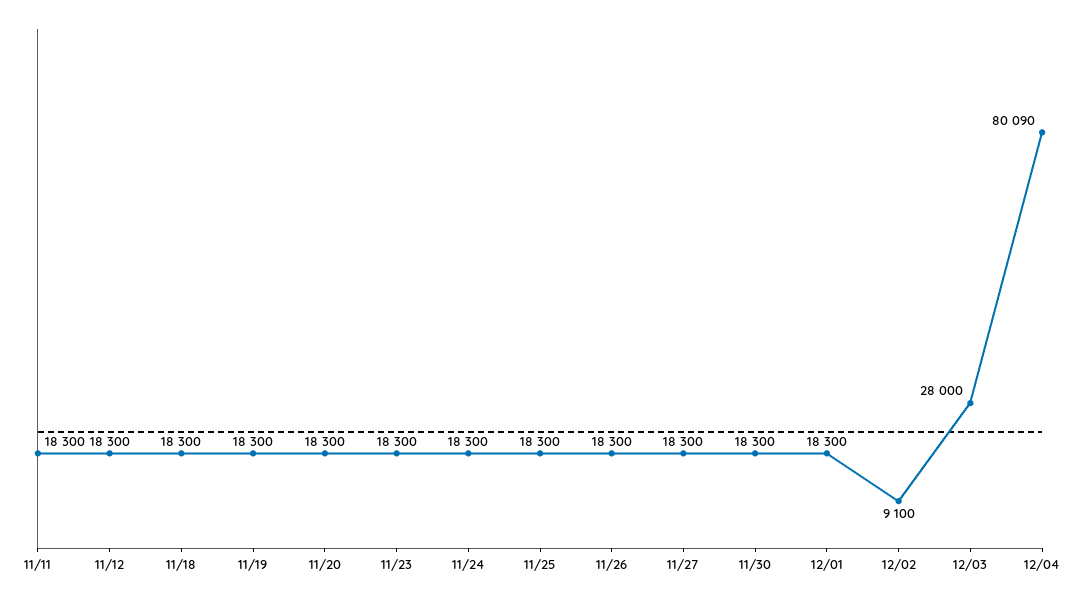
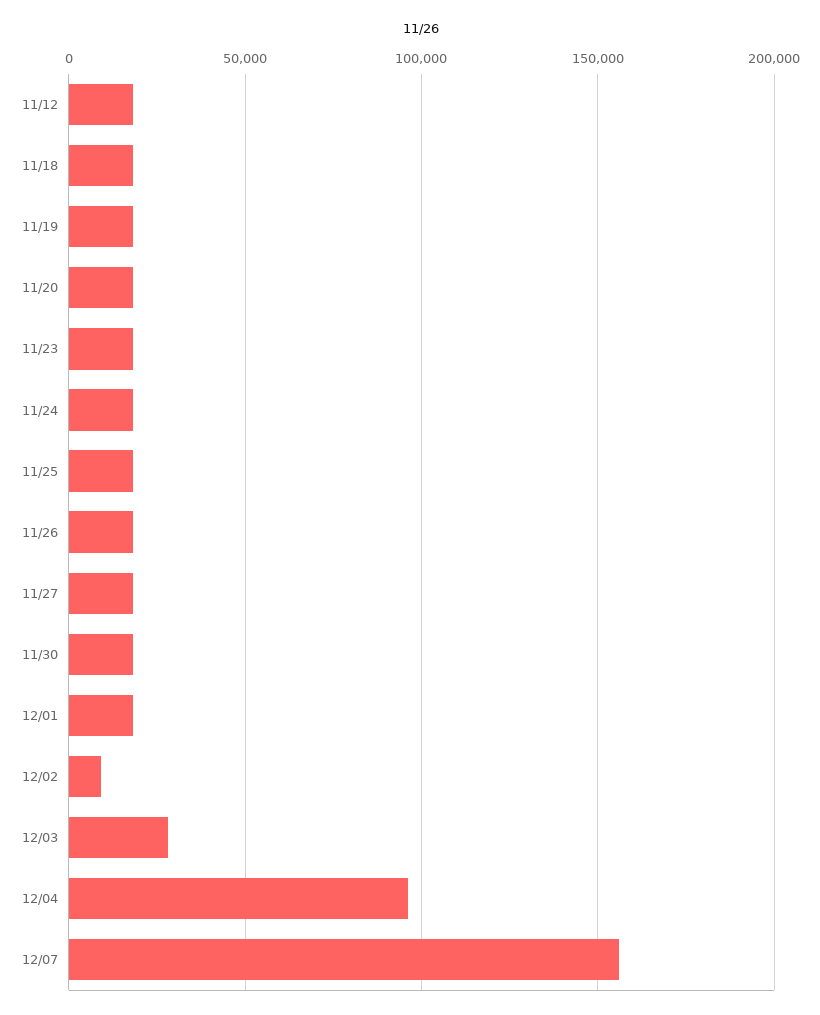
11/11: 18300 -> none
12/04: 80090 -> 95000
12/07: none -> 155000

